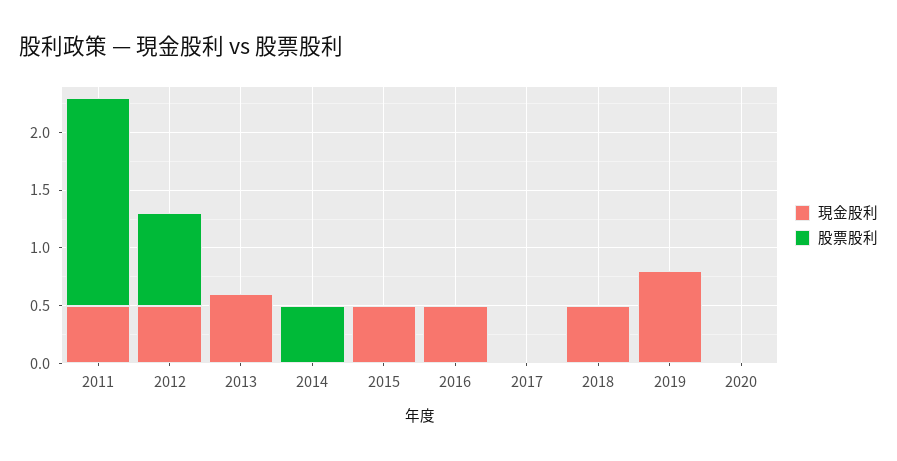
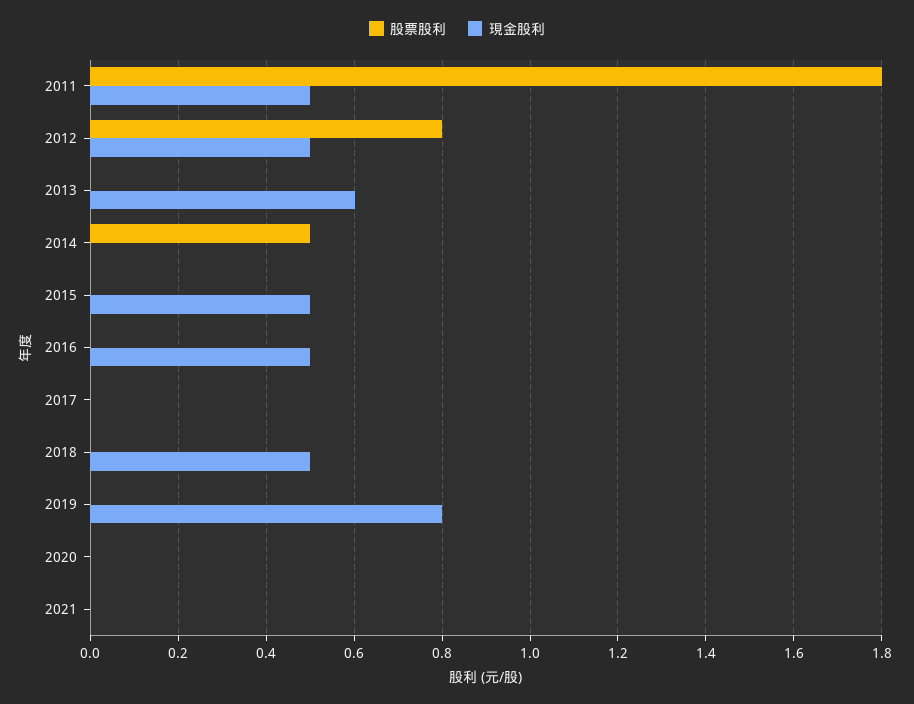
股票股利, 2021: none -> 0
現金股利, 2021: none -> 0

